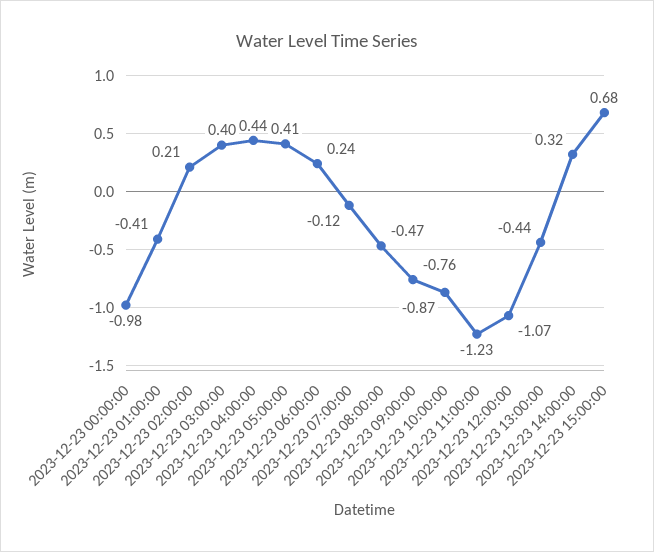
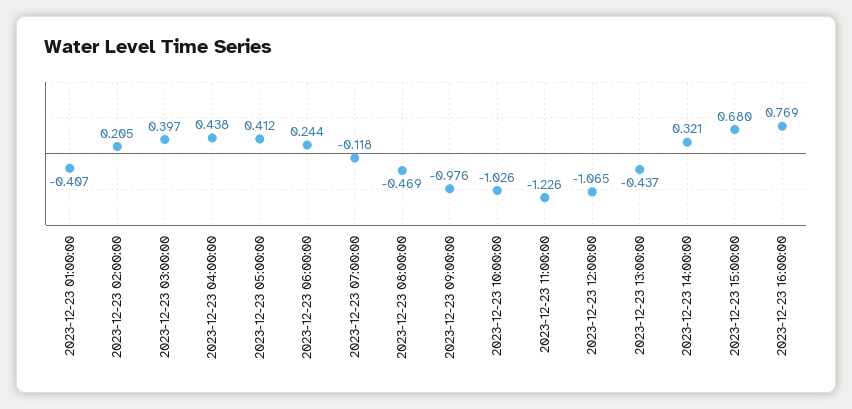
2023-12-23 00:00:00: -0.98 -> none
2023-12-23 09:00:00: -0.76 -> -0.976
2023-12-23 10:00:00: -0.87 -> -1.026
2023-12-23 16:00:00: none -> 0.769

